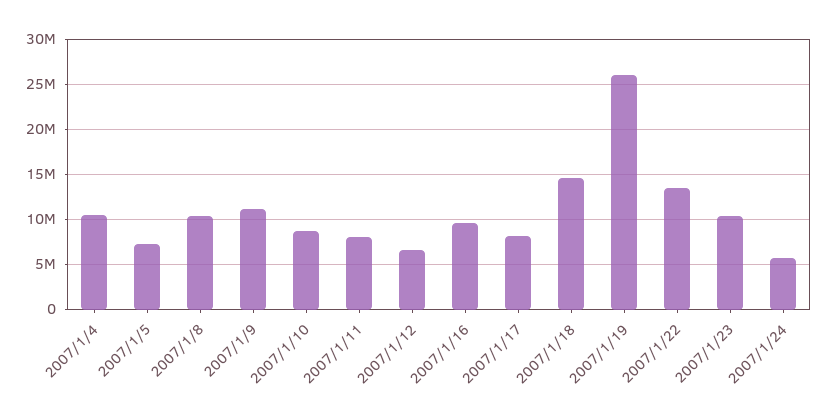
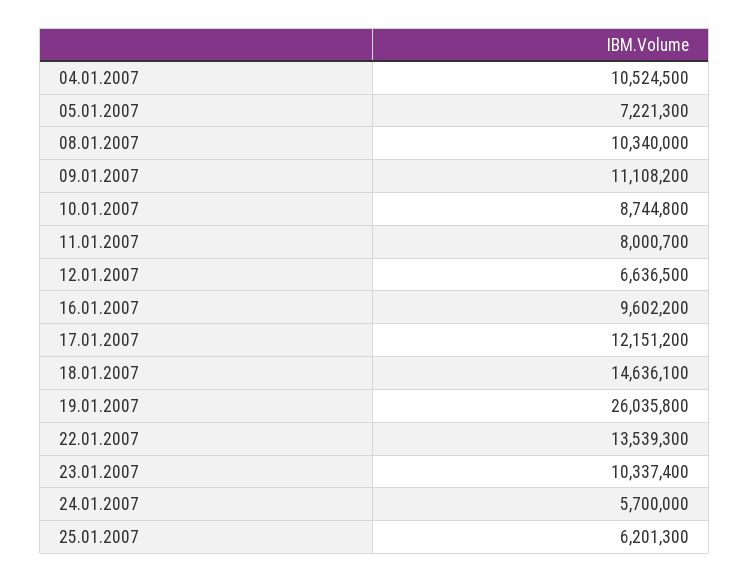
2007/1/17: 8000000 -> 12151200
25.01.2007: none -> 6201300

